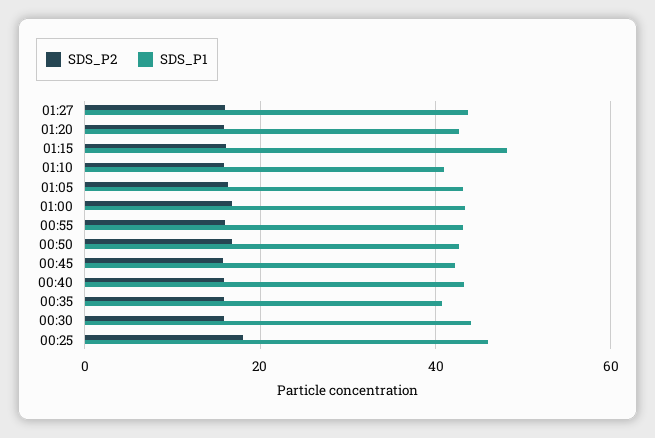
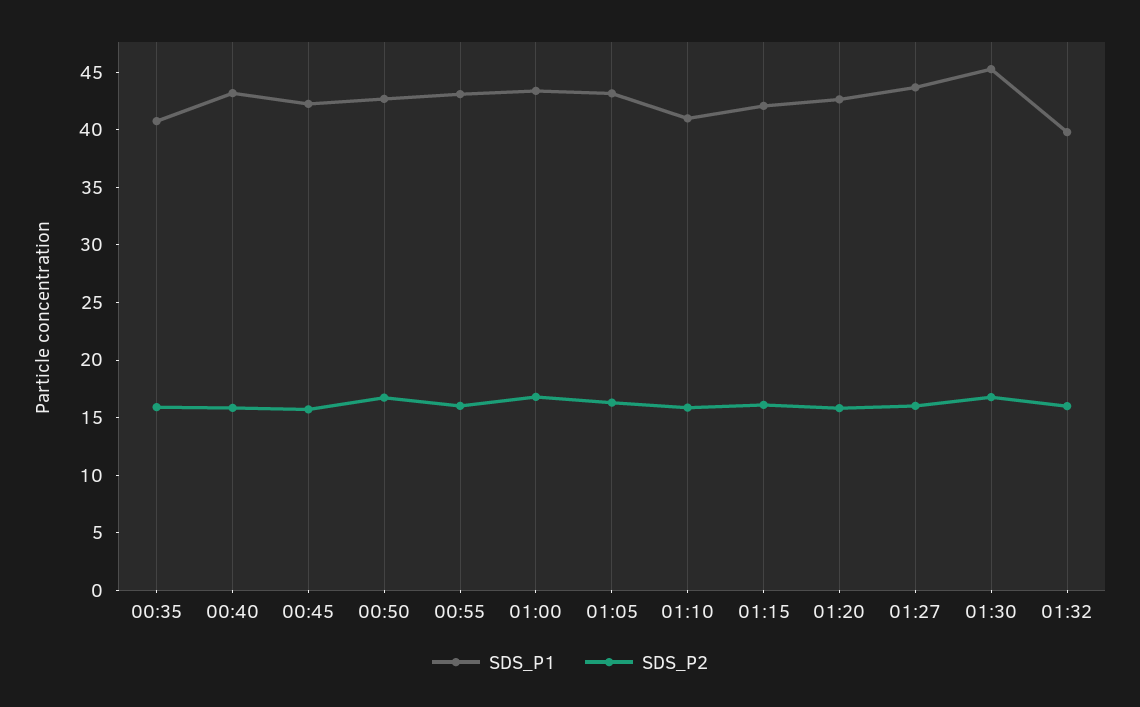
SDS_P1, 01:15: 48 -> 42
SDS_P2, 00:30: 16 -> none
SDS_P1, 00:30: 44 -> none
SDS_P2, 00:25: 18 -> none
SDS_P1, 00:25: 46 -> none
SDS_P1, 01:30: none -> 45
SDS_P2, 01:30: none -> 17
SDS_P1, 01:32: none -> 40
SDS_P2, 01:32: none -> 16

